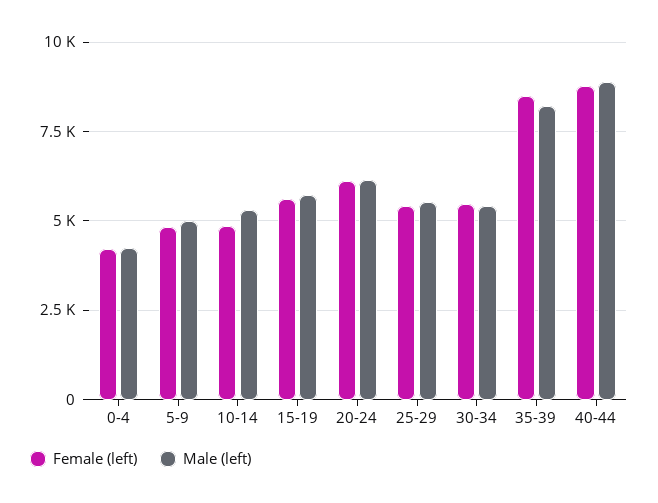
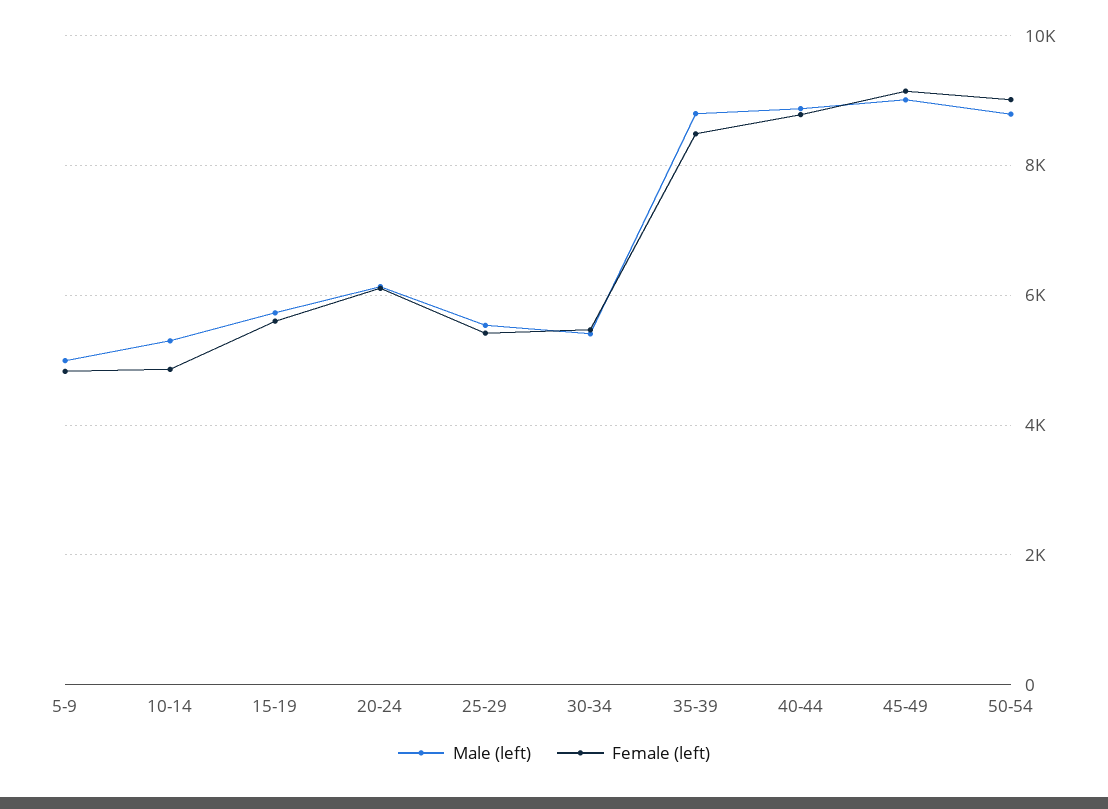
Female (left), 0-4: 4250 -> none
Male (left), 0-4: 4250 -> none
Male (left), 35-39: 8250 -> 8800
Male (left), 45-49: none -> 9000
Female (left), 45-49: none -> 9200
Male (left), 50-54: none -> 8800
Female (left), 50-54: none -> 9000

